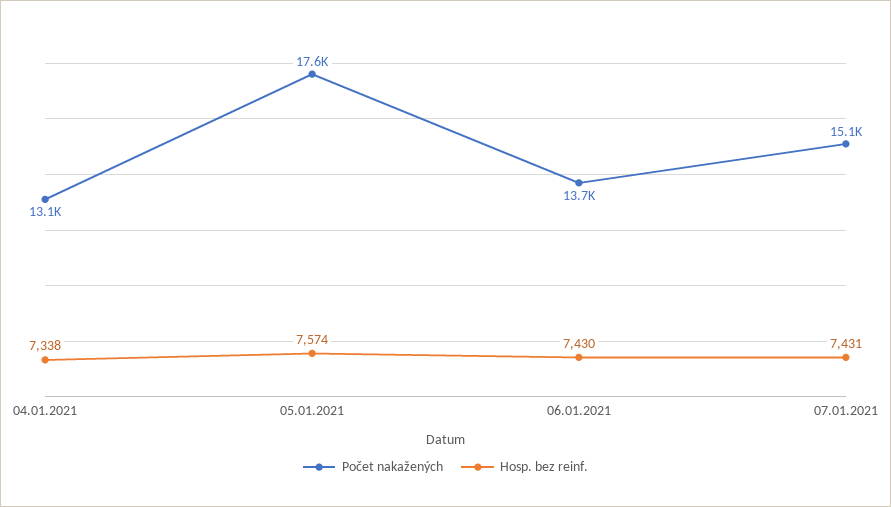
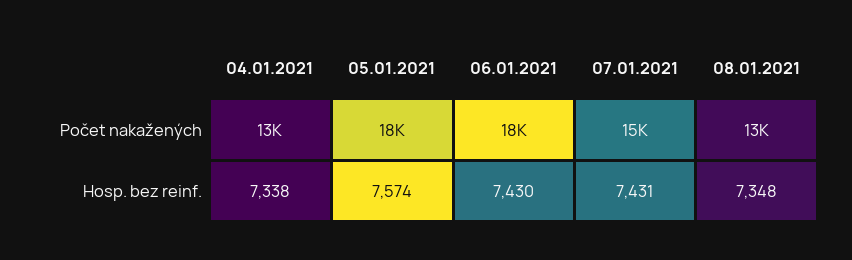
Počet nakažených, 06.01.2021: 13700 -> 18000
Počet nakažených, 08.01.2021: none -> 13000
Hosp. bez reinf., 08.01.2021: none -> 7348

